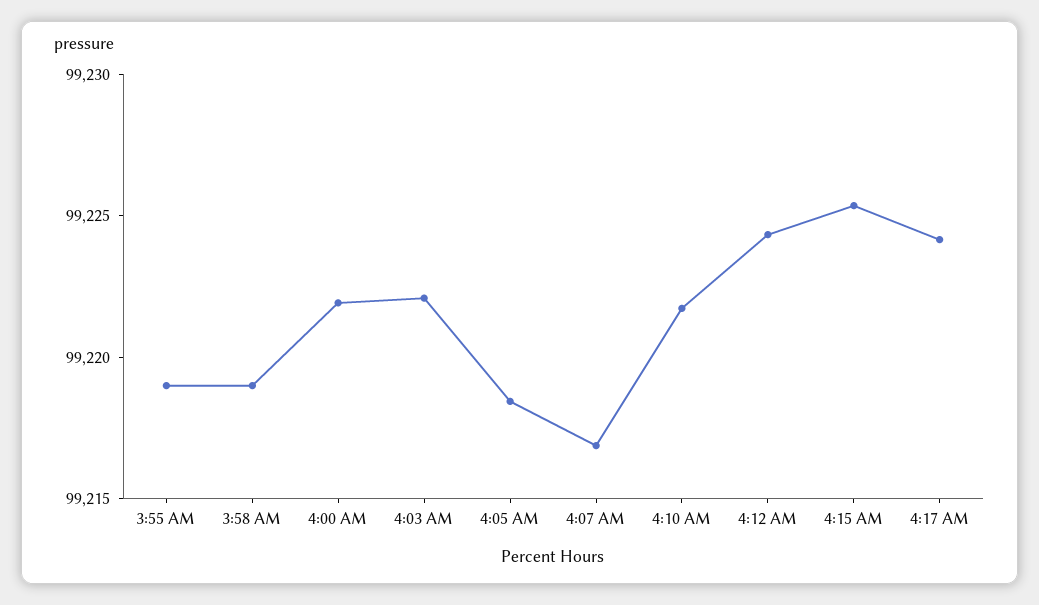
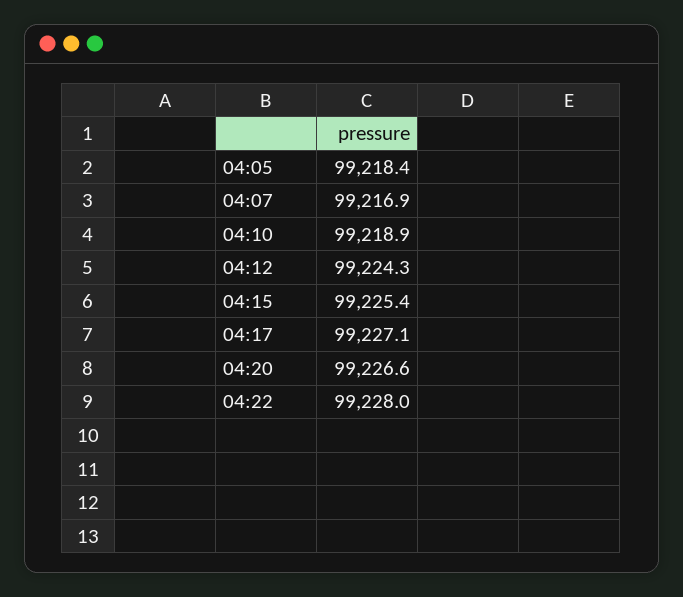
3:55 AM: 99219 -> none
3:58 AM: 99219 -> none
4:00 AM: 99222 -> none
4:03 AM: 99222 -> none
4:10 AM: 99222 -> 99218.9
4:17 AM: 99224 -> 99227.1
04:20: none -> 99226.6
04:22: none -> 99228

